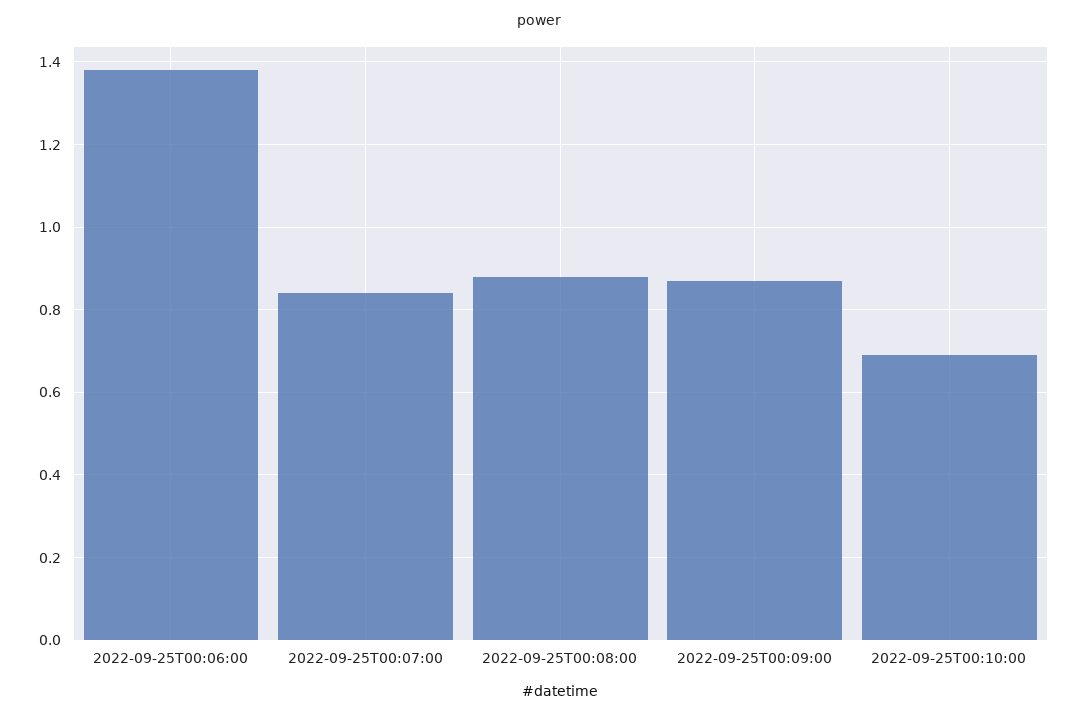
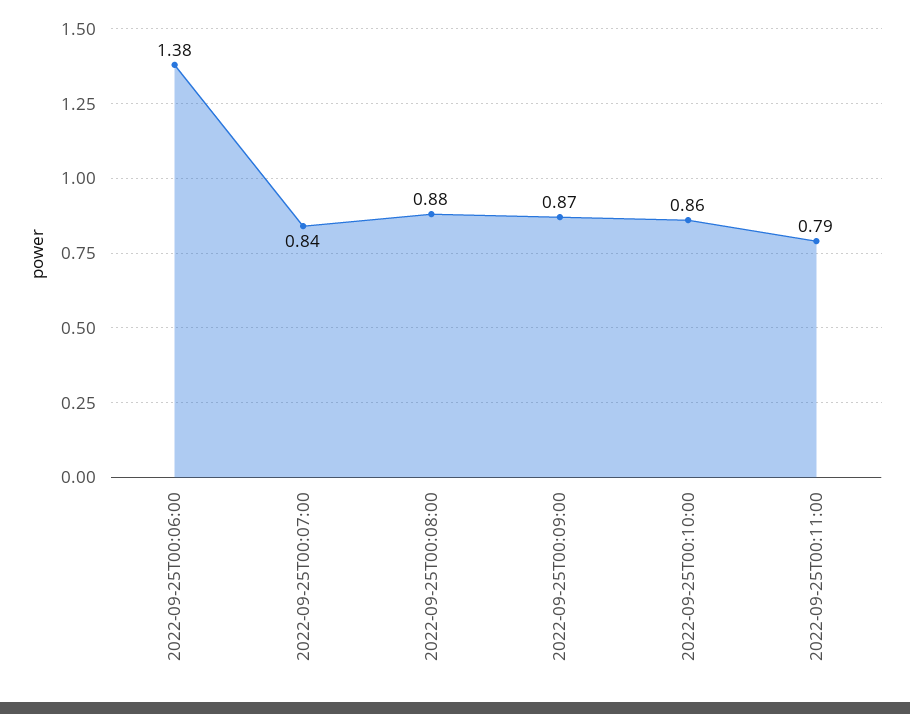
2022-09-25T00:10:00: 0.7 -> 0.86
2022-09-25T00:11:00: none -> 0.79

